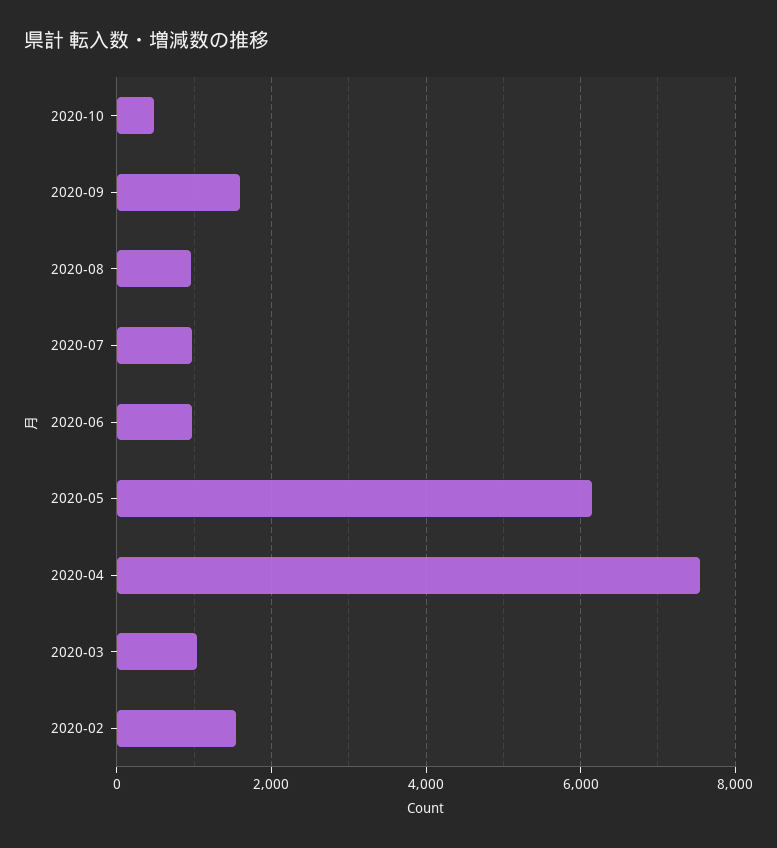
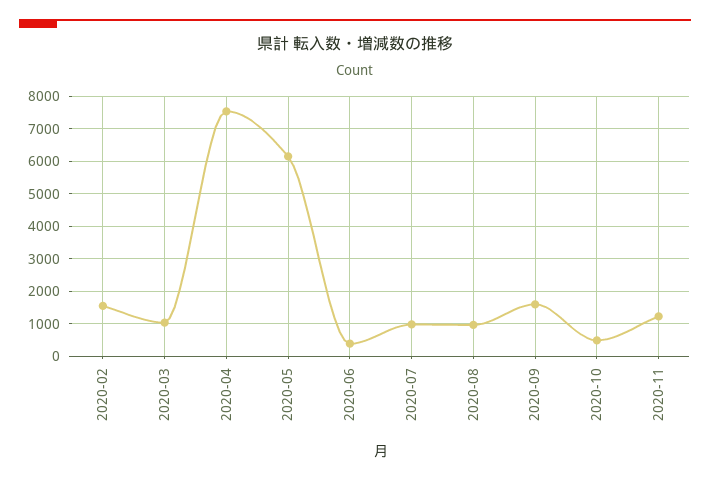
2020-06: 1000 -> 400
2020-11: none -> 1200

